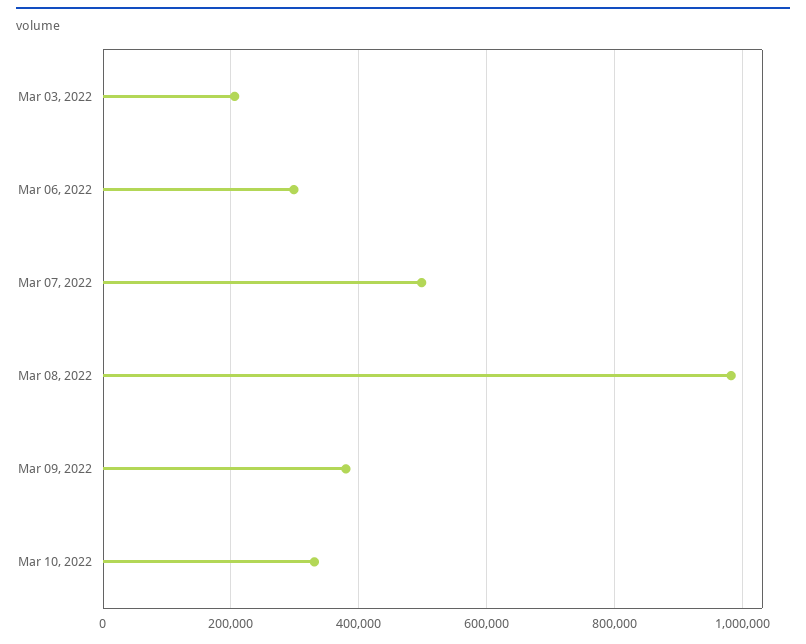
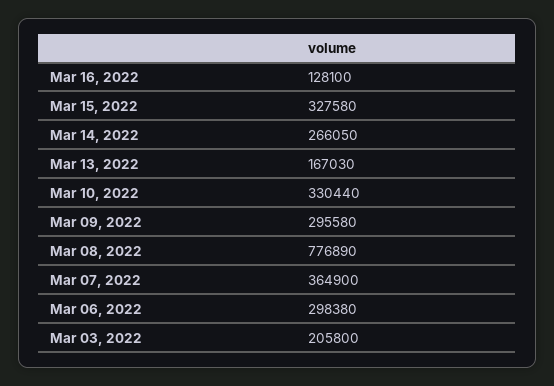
Mar 07, 2022: 500000 -> 364900
Mar 08, 2022: 980000 -> 776890
Mar 09, 2022: 380000 -> 295580
Mar 16, 2022: none -> 128100
Mar 15, 2022: none -> 327580
Mar 14, 2022: none -> 266050
Mar 13, 2022: none -> 167030

